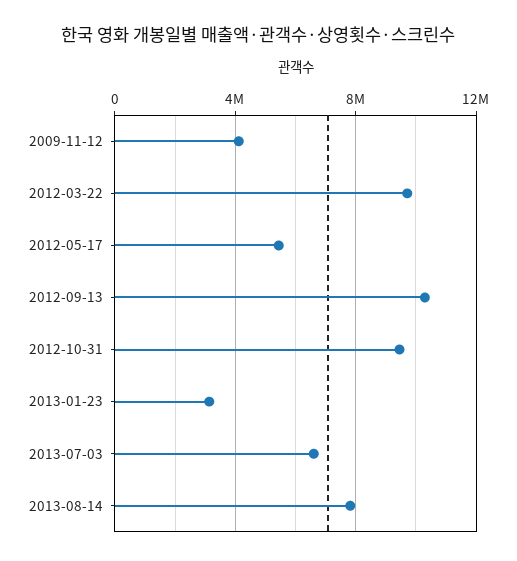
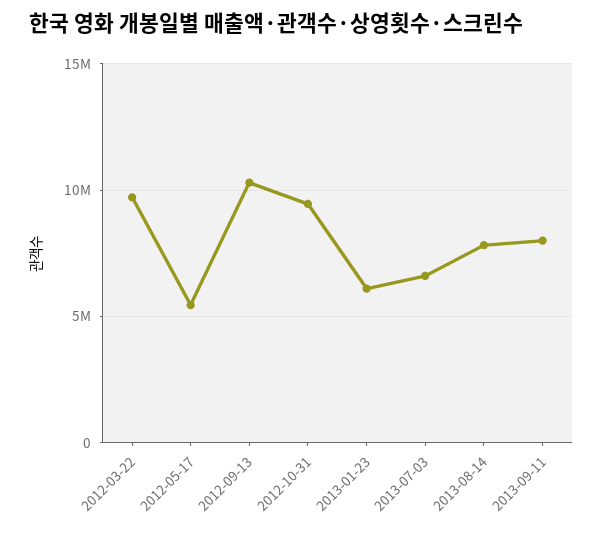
2009-11-12: 4000000 -> none
2013-01-23: 3000000 -> 6000000
2013-09-11: none -> 8000000

